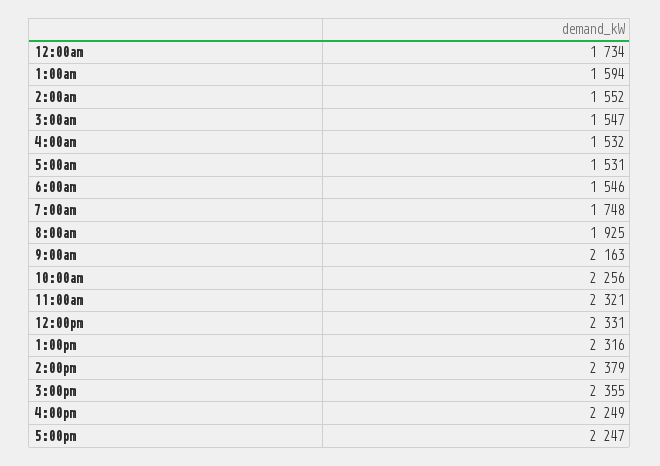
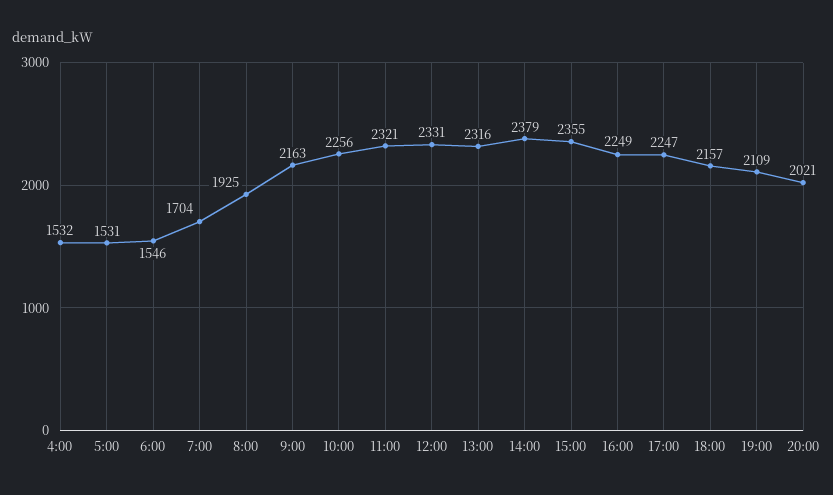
12:00am: 1734 -> none
1:00am: 1594 -> none
2:00am: 1552 -> none
3:00am: 1547 -> none
7:00am: 1748 -> 1704
18:00: none -> 2157
19:00: none -> 2109
20:00: none -> 2021

